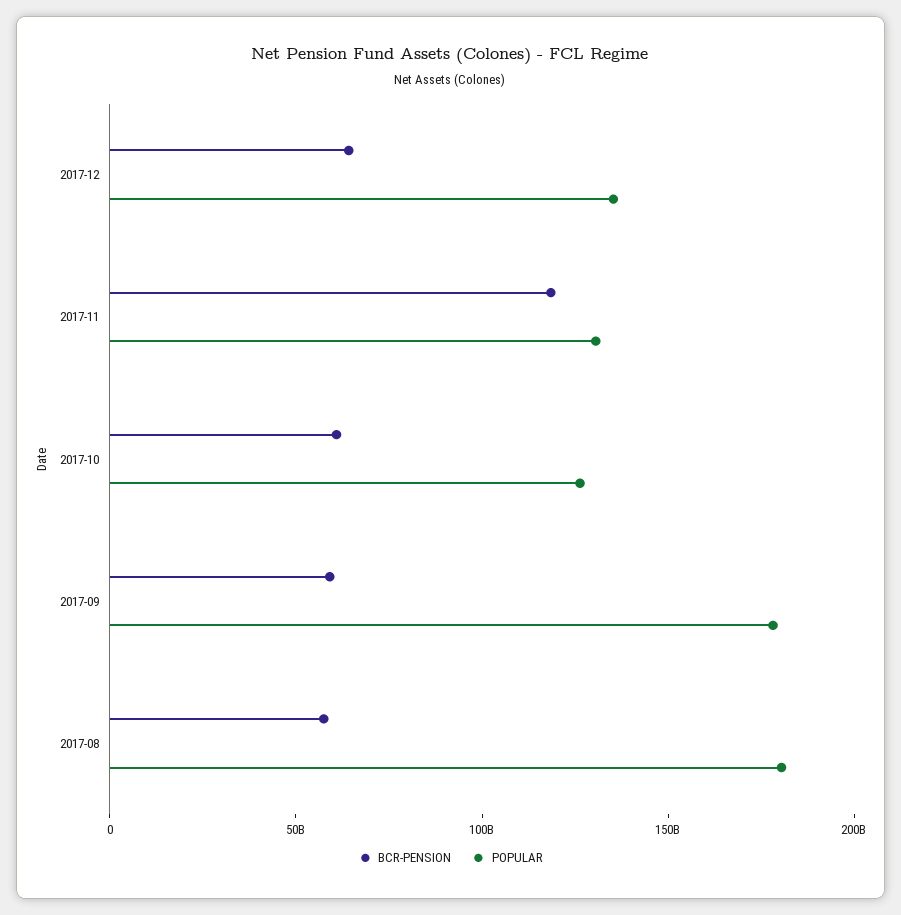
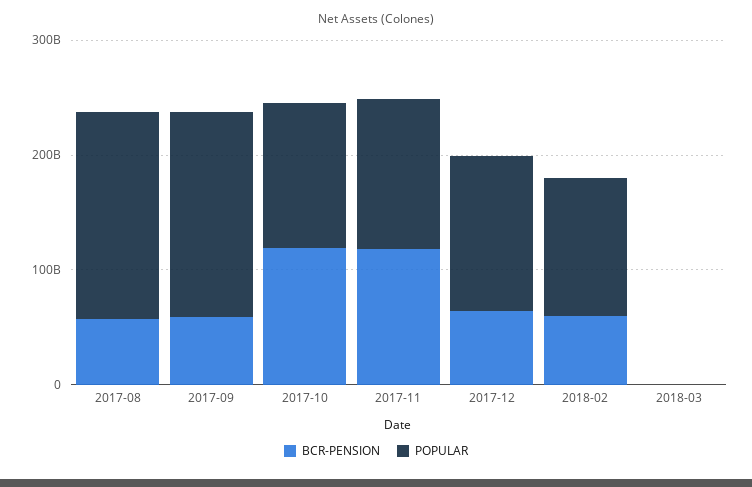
BCR-PENSION, 2017-10: 60000000000 -> 120000000000
BCR-PENSION, 2018-02: none -> 60000000000
POPULAR, 2018-02: none -> 120000000000
BCR-PENSION, 2018-03: none -> 0
POPULAR, 2018-03: none -> 0

